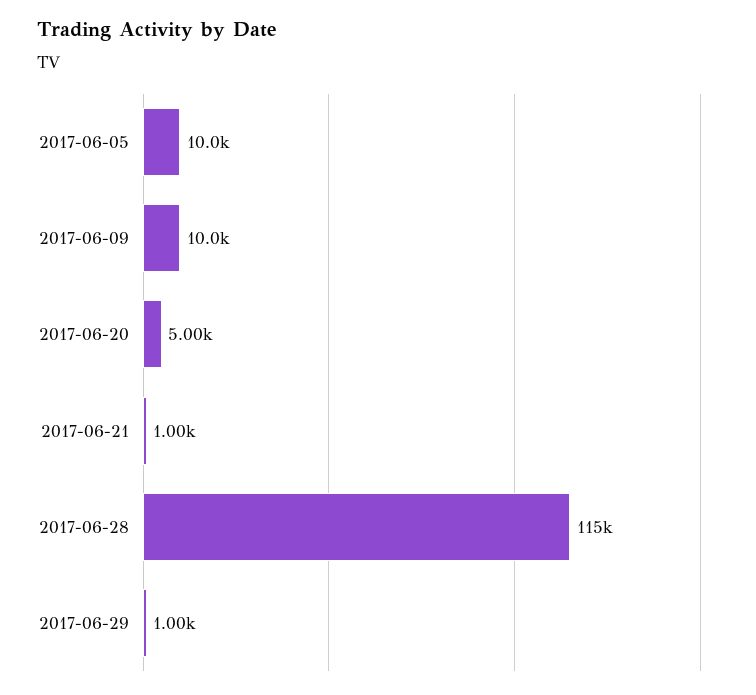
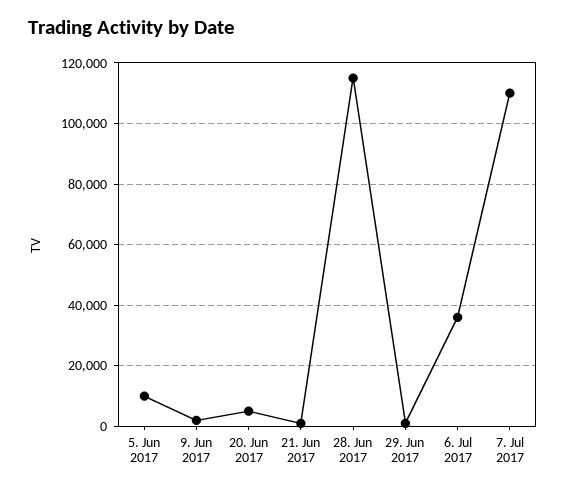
2017-06-09: 10000 -> 2000
6. Jul 2017: none -> 36000
7. Jul 2017: none -> 110000

